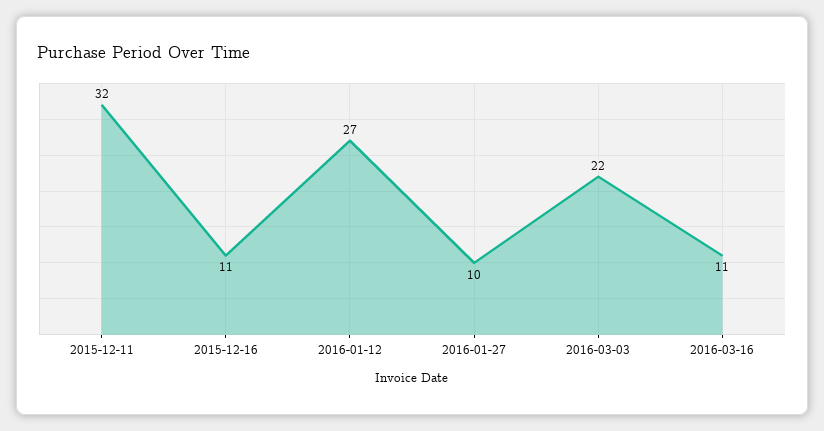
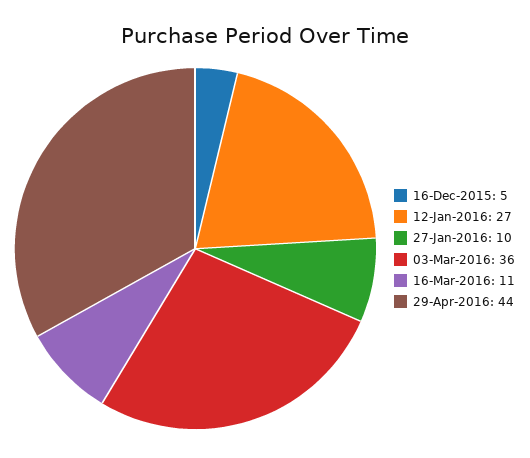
2015-12-11: 32 -> none
2015-12-16: 11 -> 5
2016-03-03: 22 -> 36
29-Apr-2016: none -> 44

